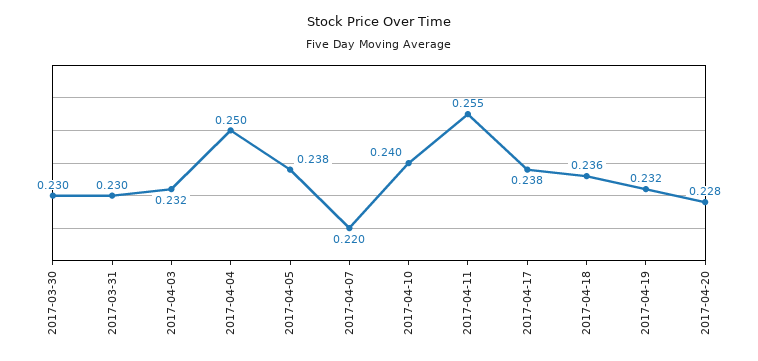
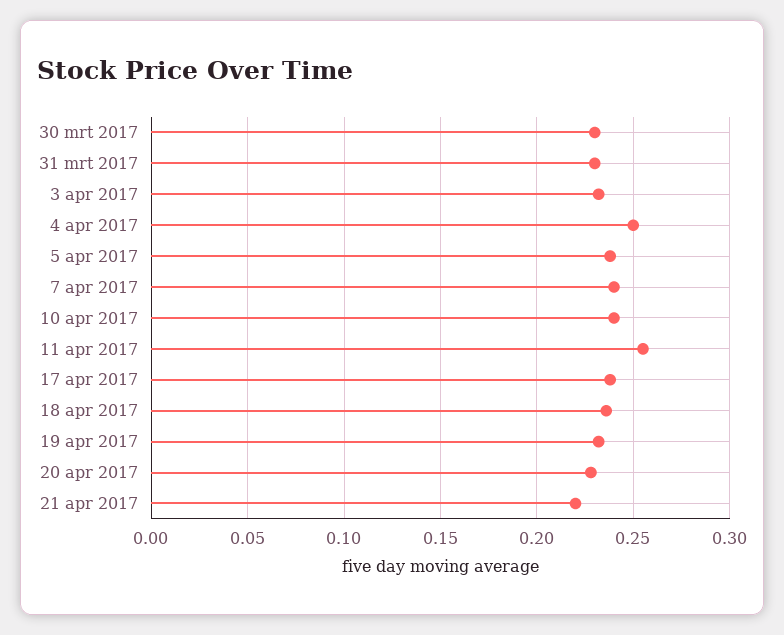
2017-04-07: 0.22 -> 0.24
21 apr 2017: none -> 0.22

